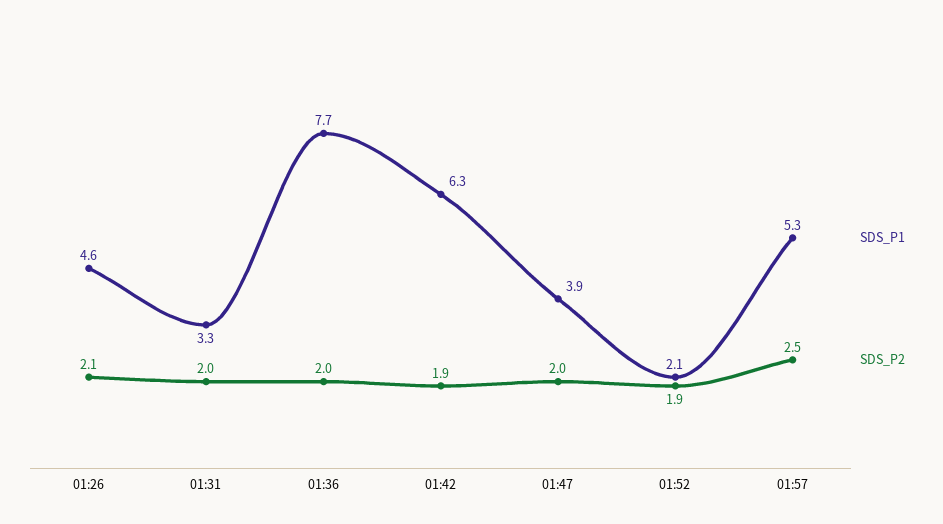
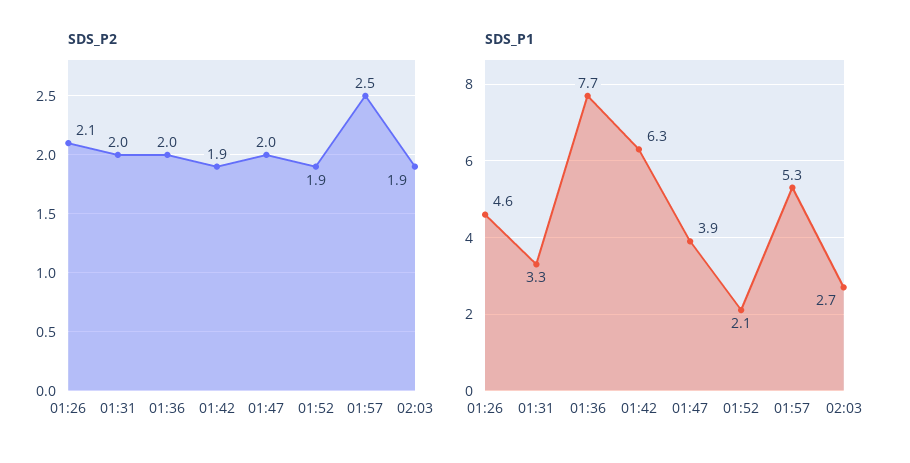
SDS_P2, 02:03: none -> 1.9
SDS_P1, 02:03: none -> 2.7

